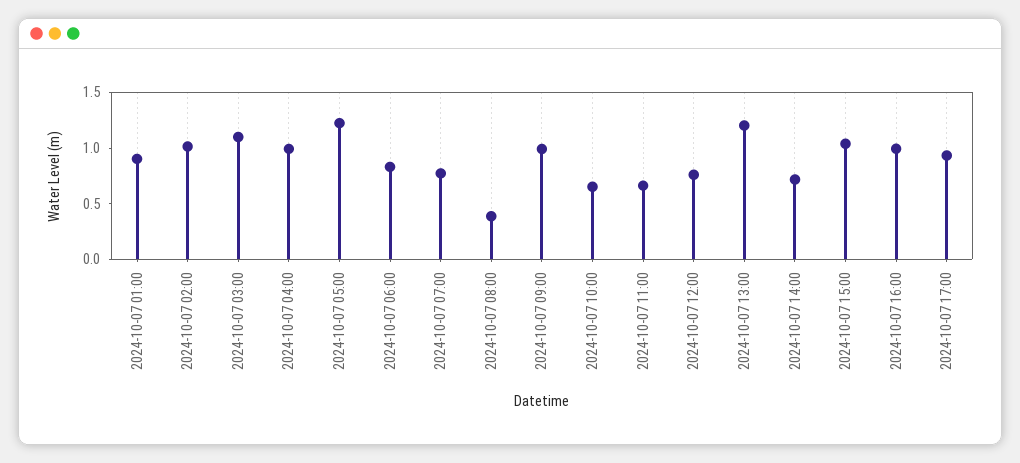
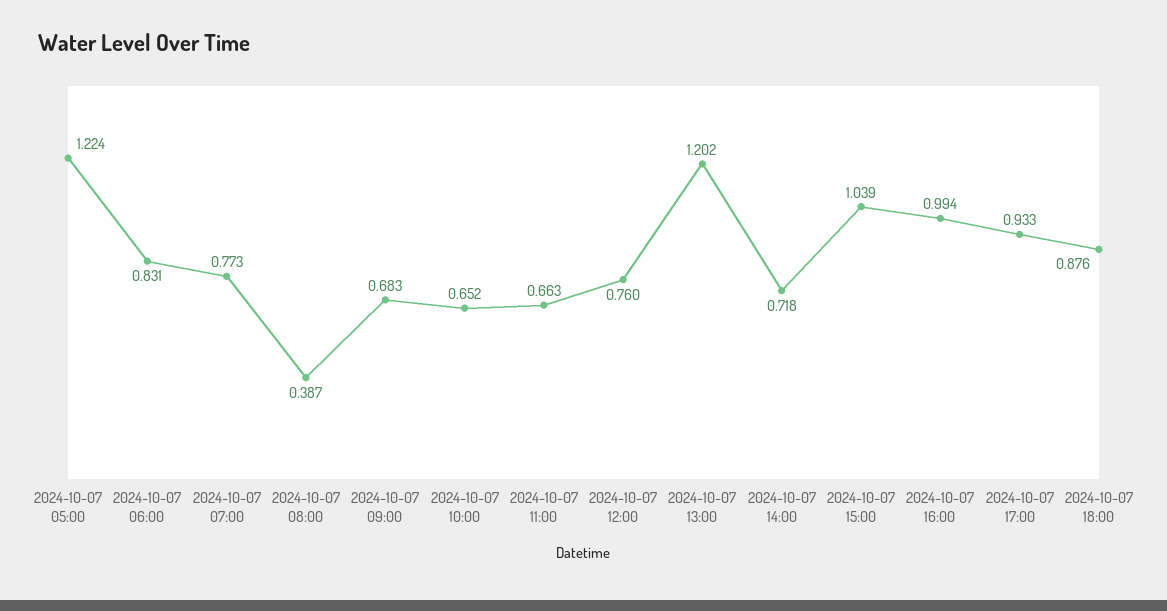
2024-10-07 01:00: 0.9 -> none
2024-10-07 02:00: 1 -> none
2024-10-07 03:00: 1.1 -> none
2024-10-07 04:00: 1 -> none
2024-10-07 09:00: 1 -> 0.683
2024-10-07 18:00: none -> 0.876

